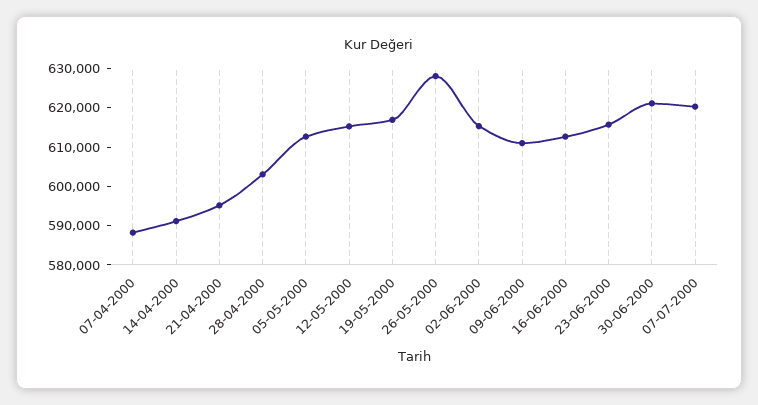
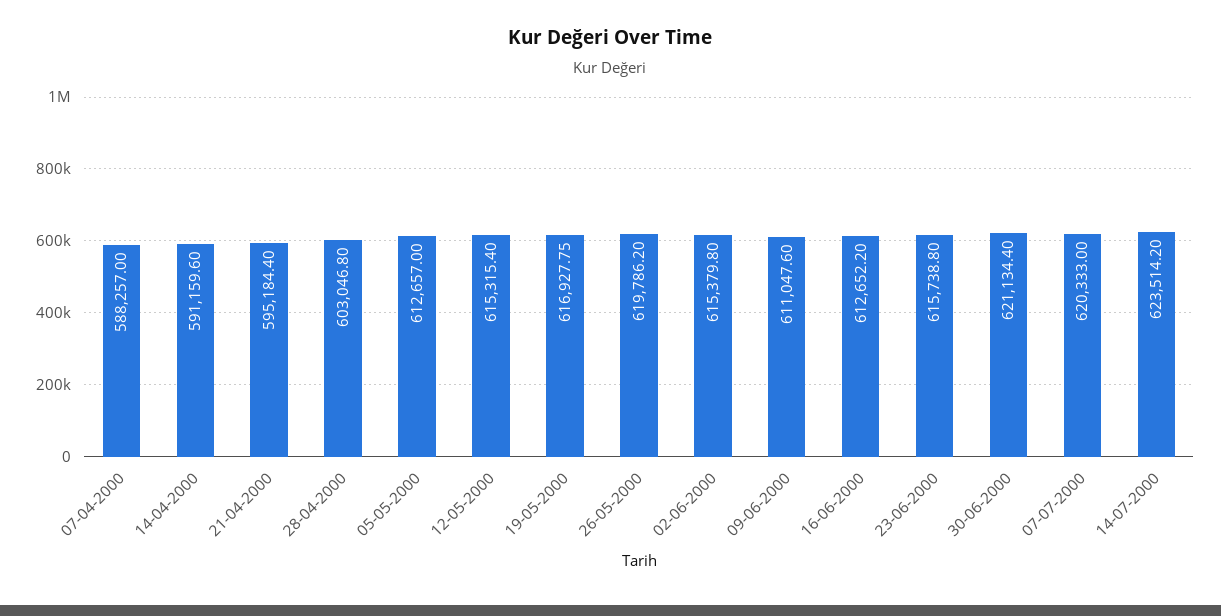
26-05-2000: 627500 -> 619786.2
14-07-2000: none -> 623514.2

